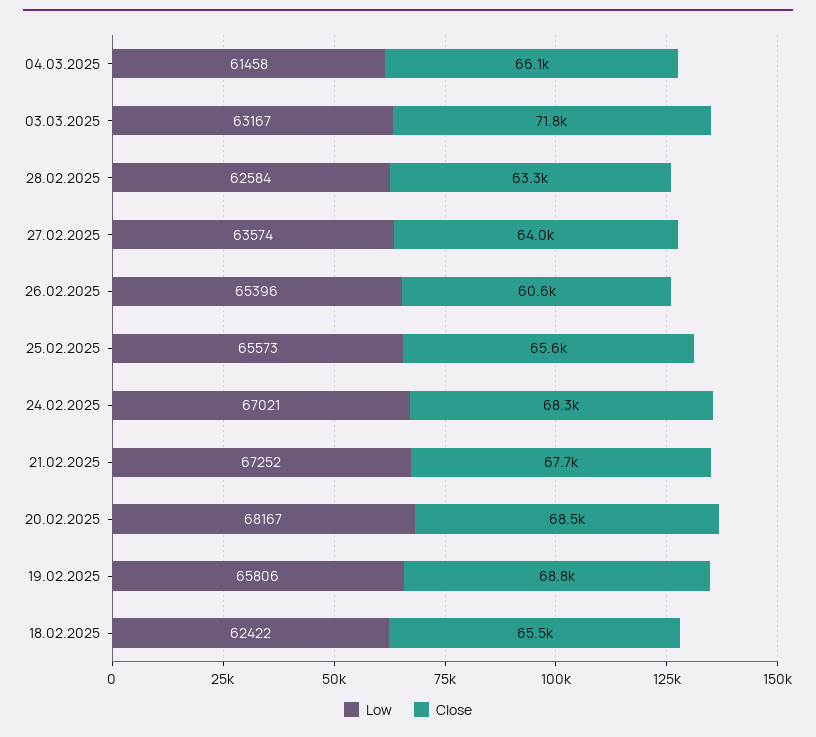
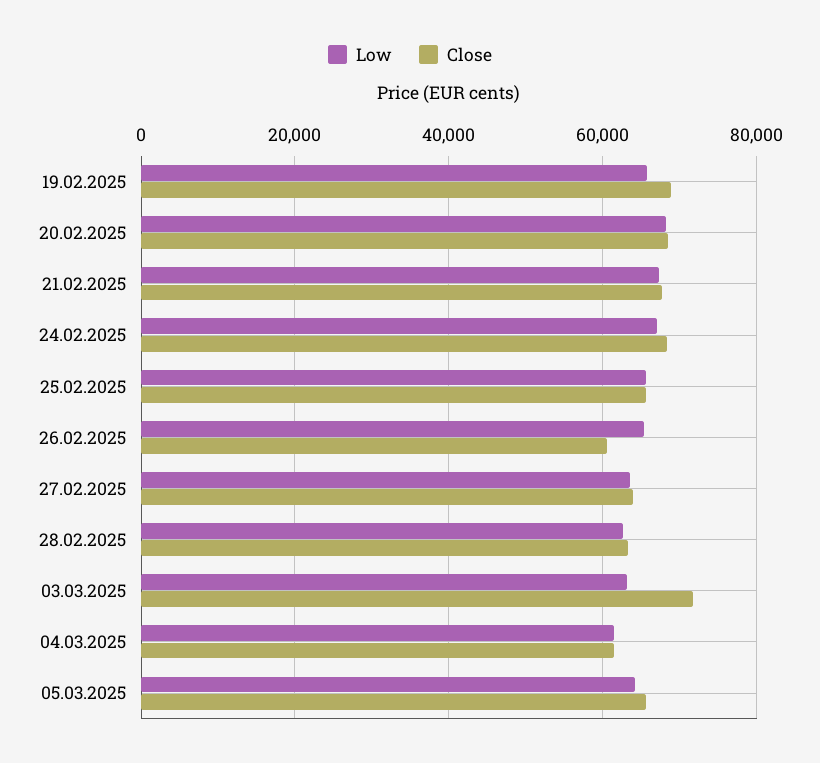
Close, 04.03.2025: 66100 -> 62000
Low, 18.02.2025: 62422 -> none
Close, 18.02.2025: 65500 -> none
Low, 05.03.2025: none -> 64000
Close, 05.03.2025: none -> 66000

